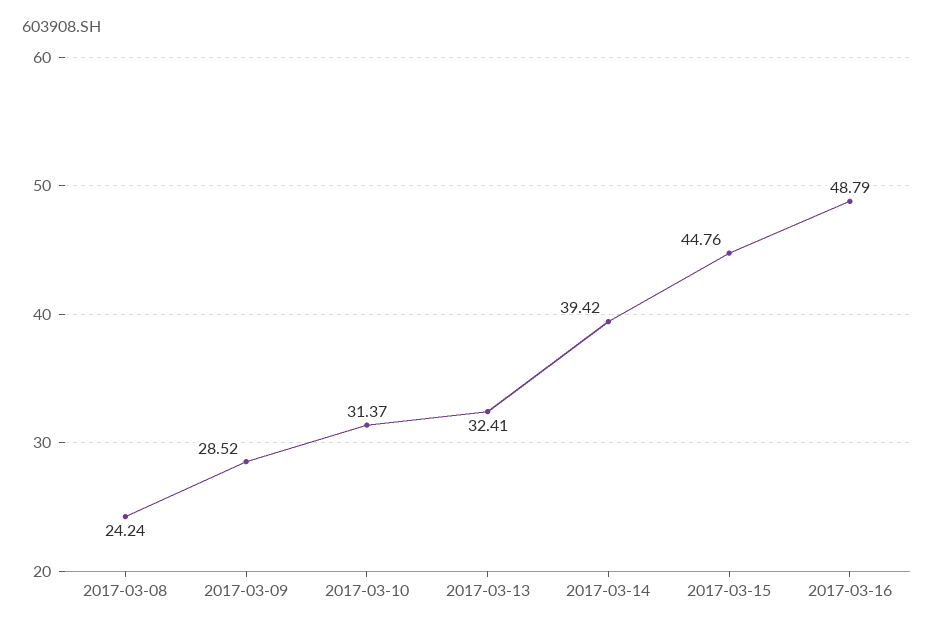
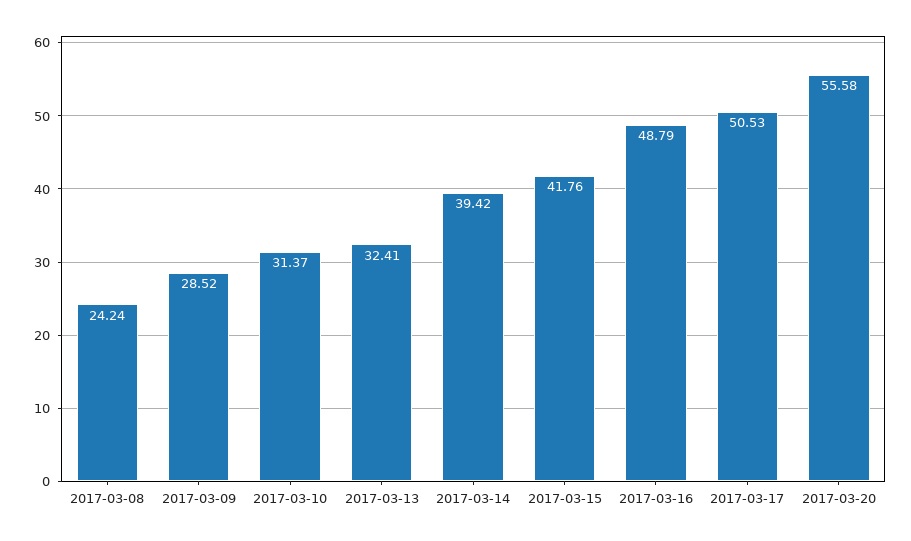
2017-03-15: 44.76 -> 41.76
2017-03-17: none -> 50.53
2017-03-20: none -> 55.58

